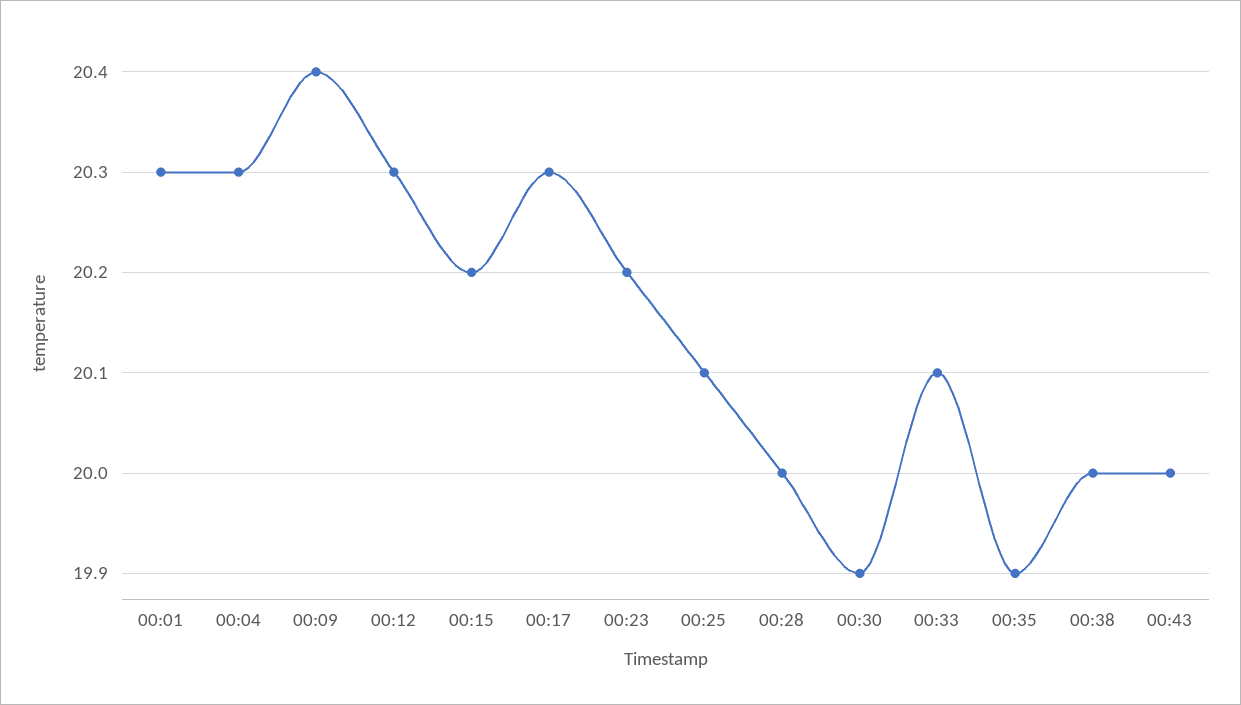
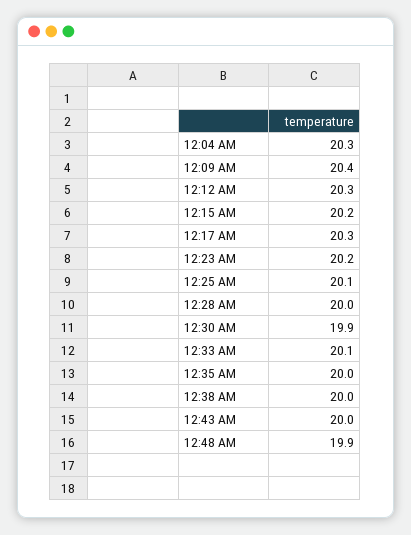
00:01: 20.3 -> none
00:35: 19.9 -> 20
12:48 AM: none -> 19.9

